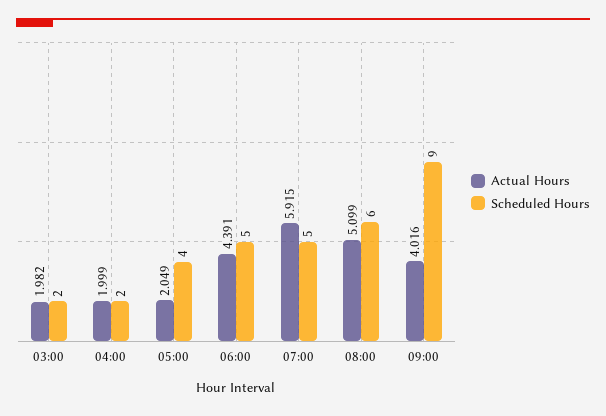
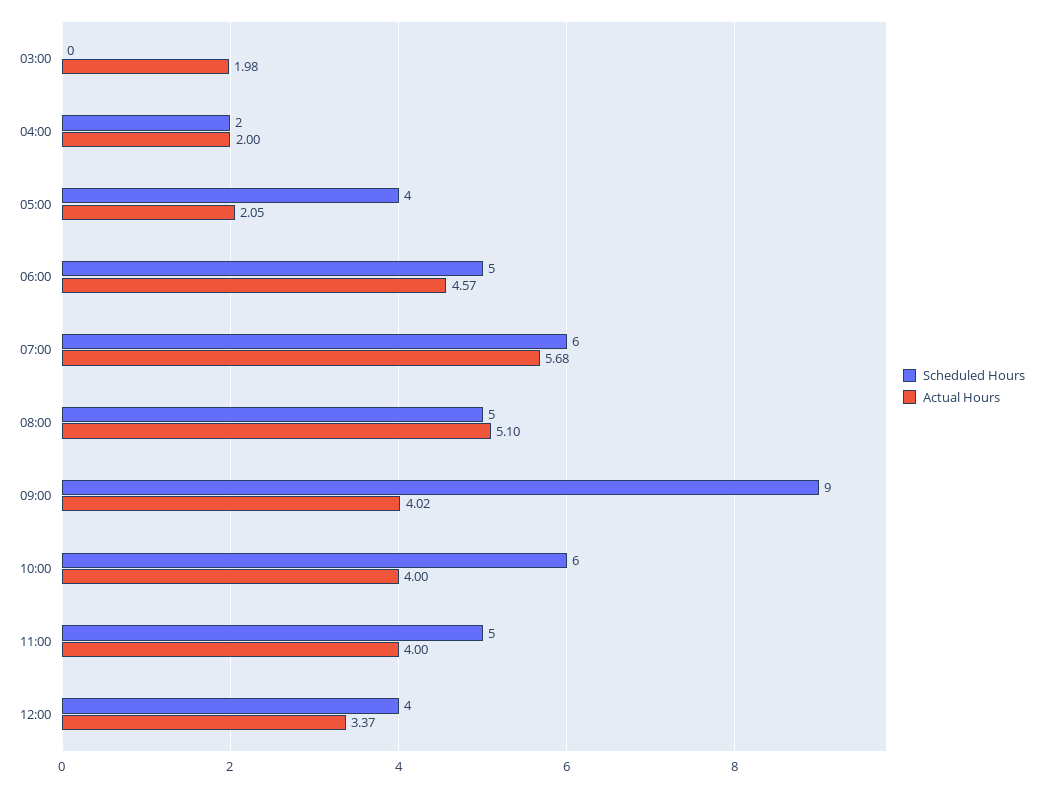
Scheduled Hours, 03:00: 2 -> 0
Actual Hours, 06:00: 4.391 -> 4.57
Actual Hours, 07:00: 5.915 -> 5.68
Scheduled Hours, 07:00: 5 -> 6
Scheduled Hours, 08:00: 6 -> 5
Scheduled Hours, 10:00: none -> 6
Actual Hours, 10:00: none -> 4
Scheduled Hours, 11:00: none -> 5
Actual Hours, 11:00: none -> 4
Scheduled Hours, 12:00: none -> 4
Actual Hours, 12:00: none -> 3.37

